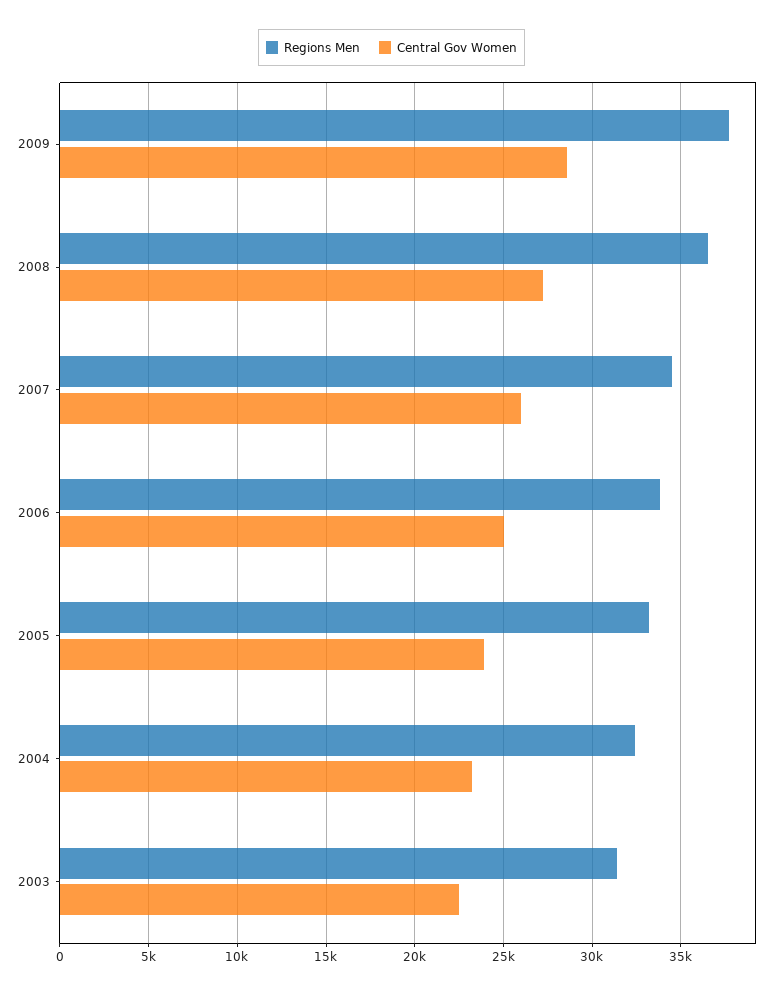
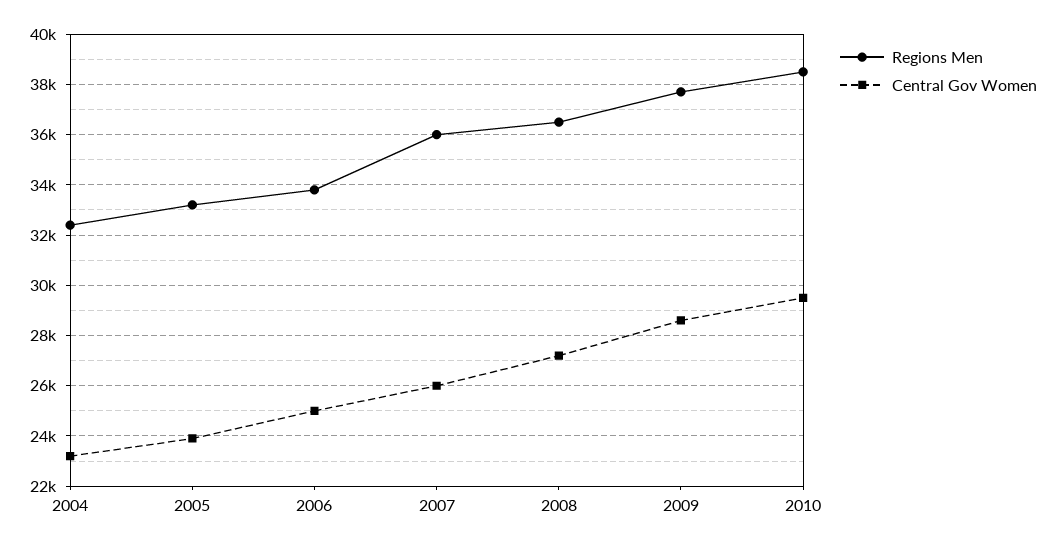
Regions Men, 2007: 34500 -> 36000
Regions Men, 2003: 31500 -> none
Central Gov Women, 2003: 22500 -> none
Regions Men, 2010: none -> 38500
Central Gov Women, 2010: none -> 29500

